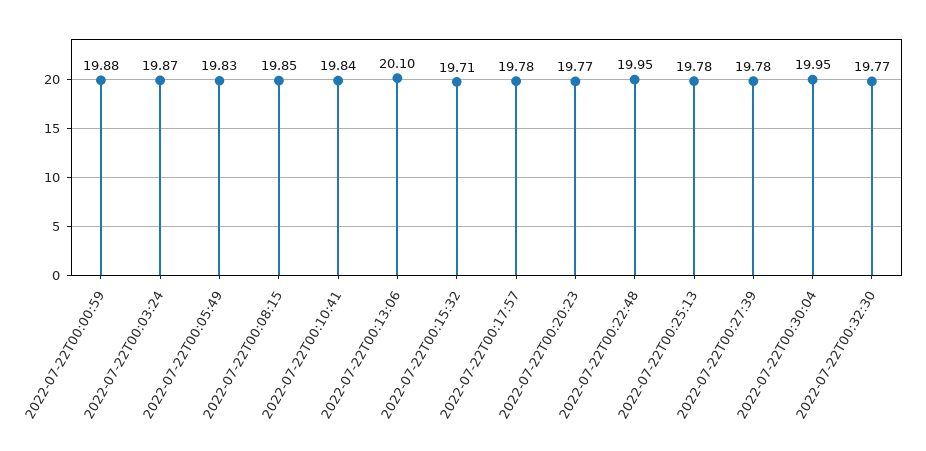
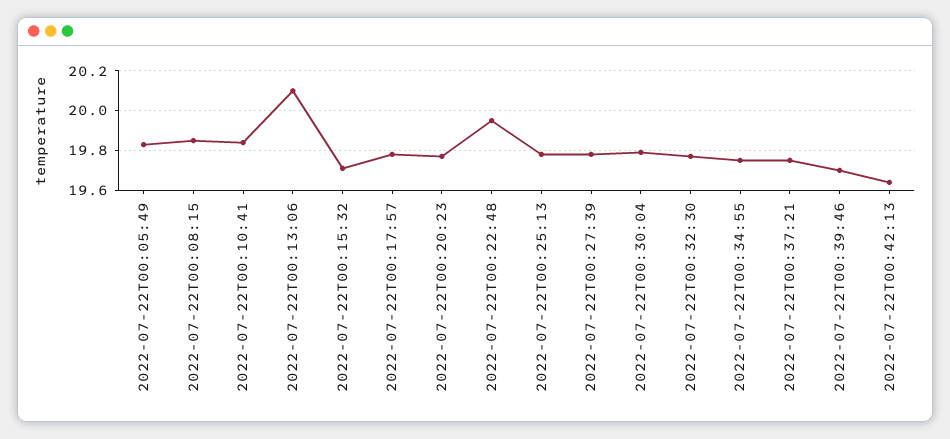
2022-07-22T00:00:59: 19.88 -> none
2022-07-22T00:03:24: 19.87 -> none
2022-07-22T00:30:04: 19.95 -> 19.8
2022-07-22T00:34:55: none -> 19.75
2022-07-22T00:37:21: none -> 19.75
2022-07-22T00:39:46: none -> 19.7
2022-07-22T00:42:13: none -> 19.65

